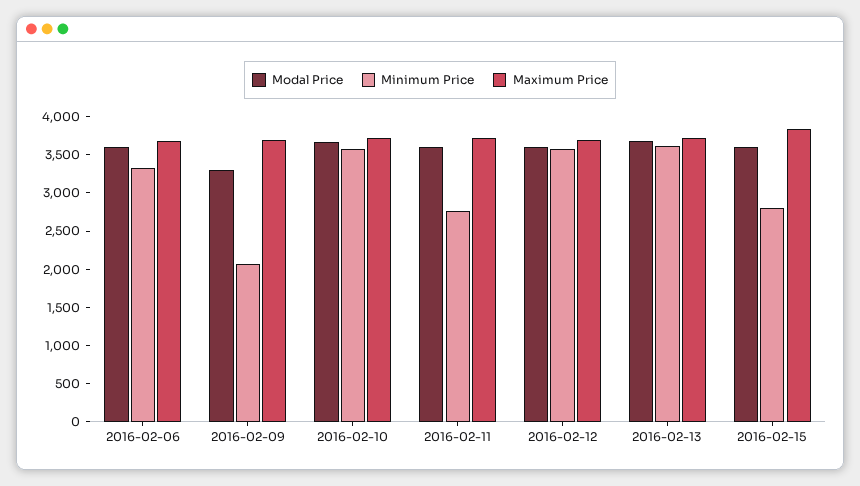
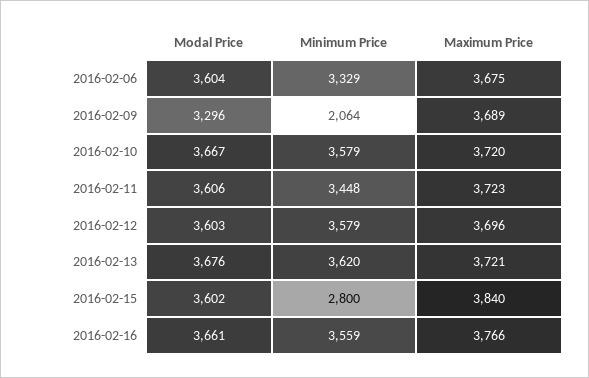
Minimum Price, 2016-02-11: 2750 -> 3448
Modal Price, 2016-02-16: none -> 3661
Minimum Price, 2016-02-16: none -> 3559
Maximum Price, 2016-02-16: none -> 3766

